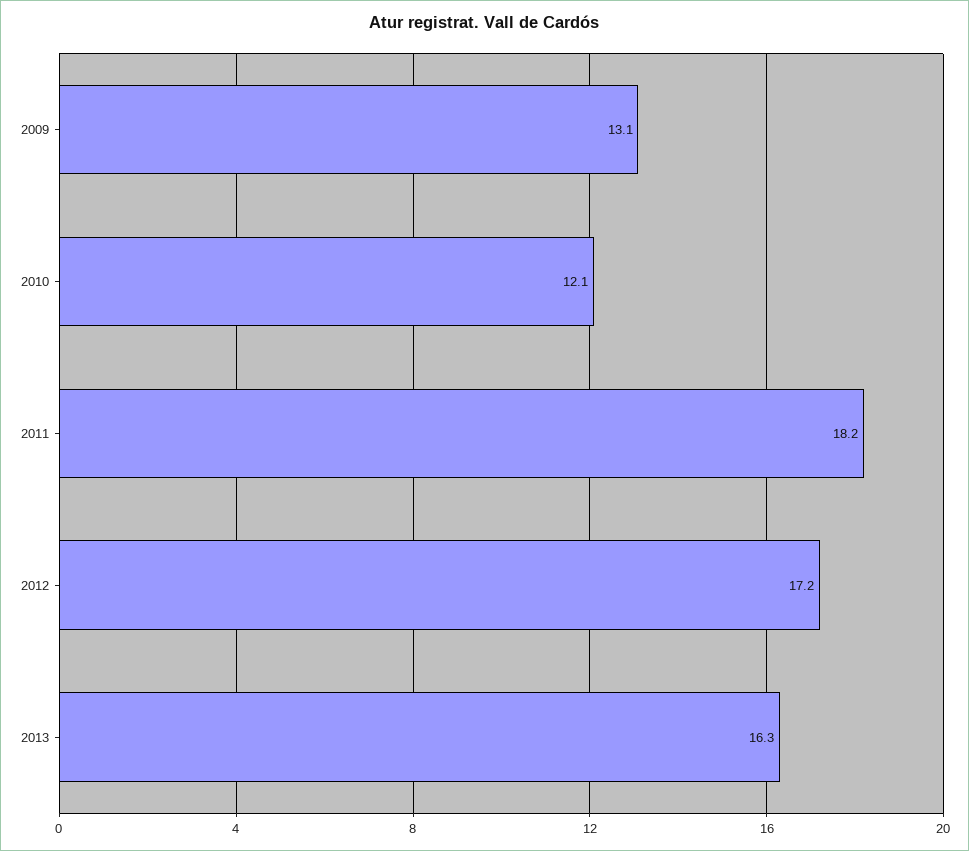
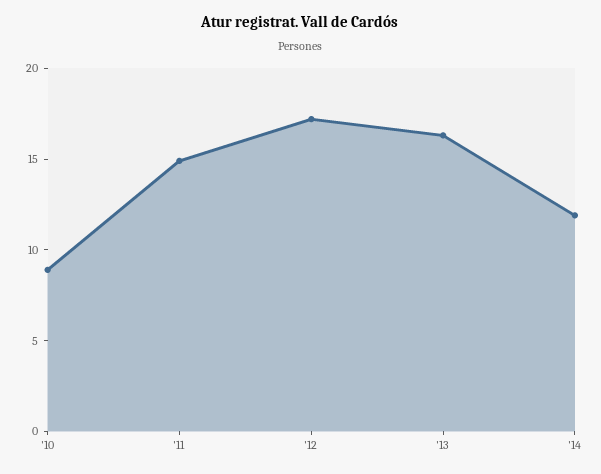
2009: 13.1 -> none
2010: 12.1 -> 9
2011: 18.2 -> 15
'14: none -> 12

